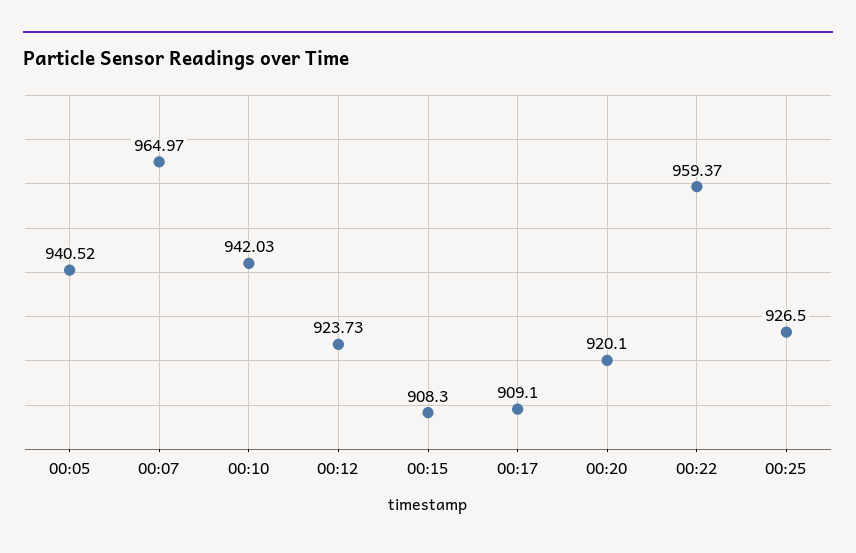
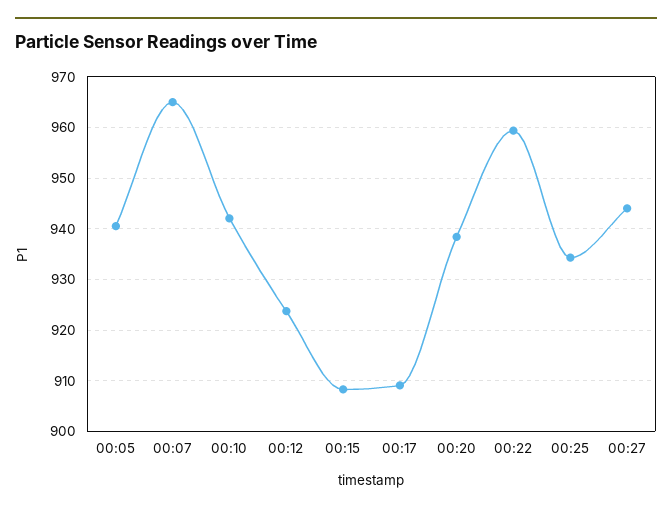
00:20: 920.1 -> 938
00:25: 926.5 -> 934
00:27: none -> 944

